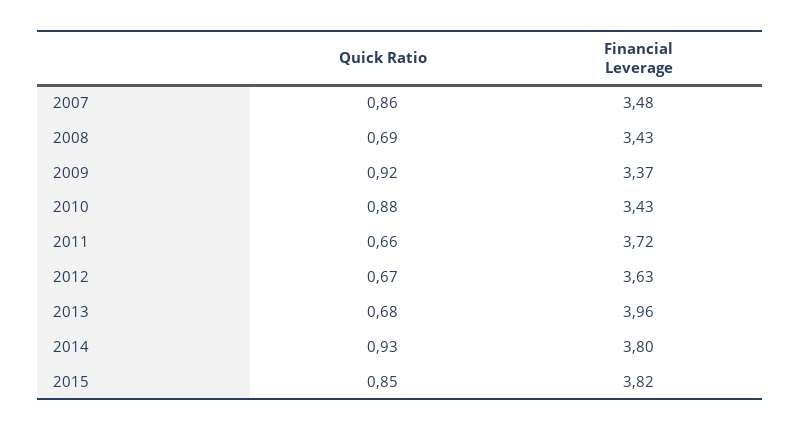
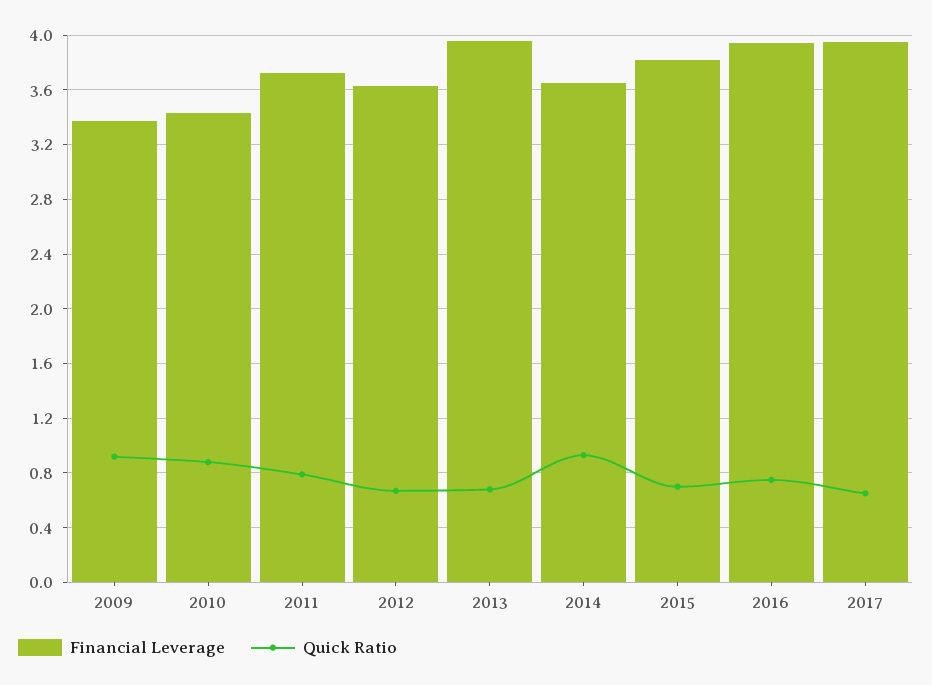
Quick Ratio, 2007: 0.86 -> none
Financial Leverage, 2007: 3.48 -> none
Quick Ratio, 2008: 0.69 -> none
Financial Leverage, 2008: 3.43 -> none
Quick Ratio, 2011: 0.66 -> 0.8
Financial Leverage, 2014: 3.8 -> 3.65
Quick Ratio, 2015: 0.85 -> 0.7
Financial Leverage, 2016: none -> 3.95
Quick Ratio, 2016: none -> 0.75
Financial Leverage, 2017: none -> 3.95
Quick Ratio, 2017: none -> 0.65

